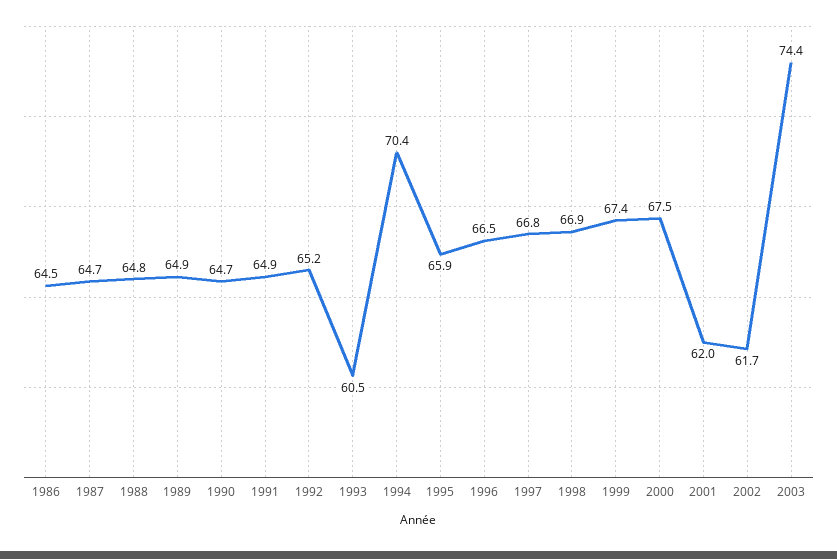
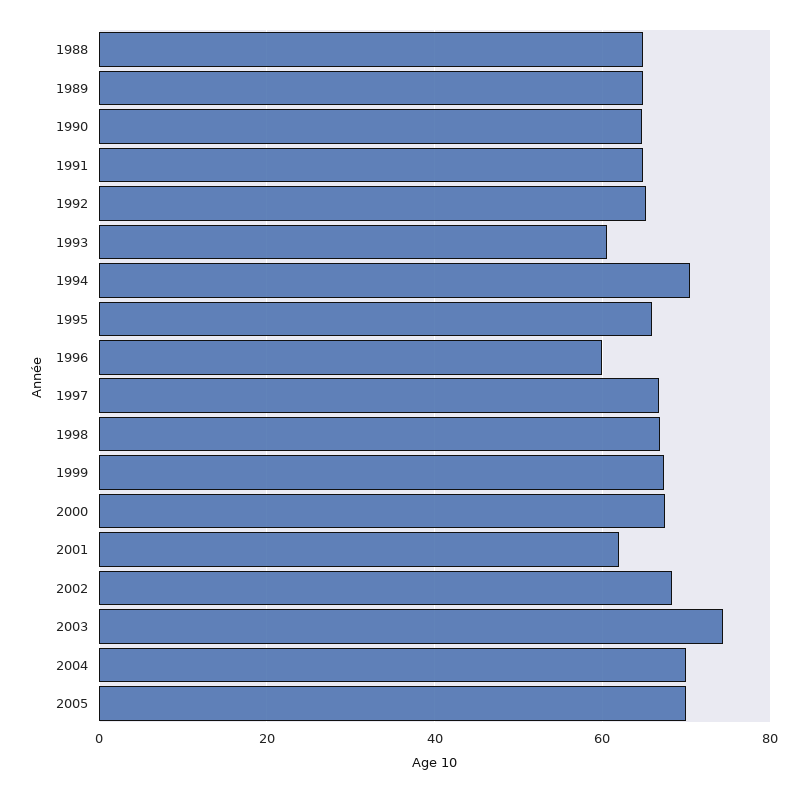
1986: 64.5 -> none
1987: 64.7 -> none
1996: 66.5 -> 60
2002: 61.7 -> 68
2004: none -> 70
2005: none -> 70

